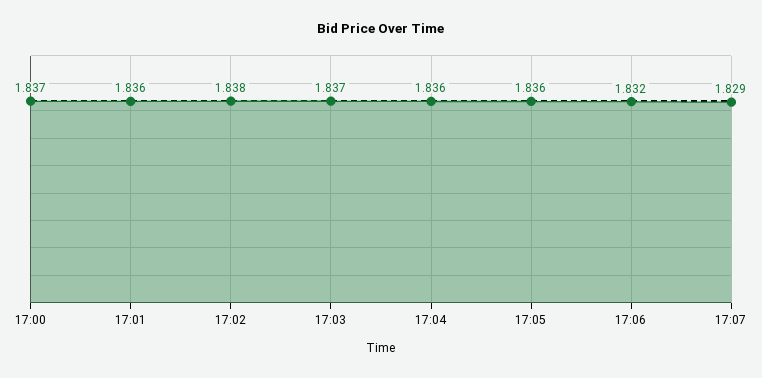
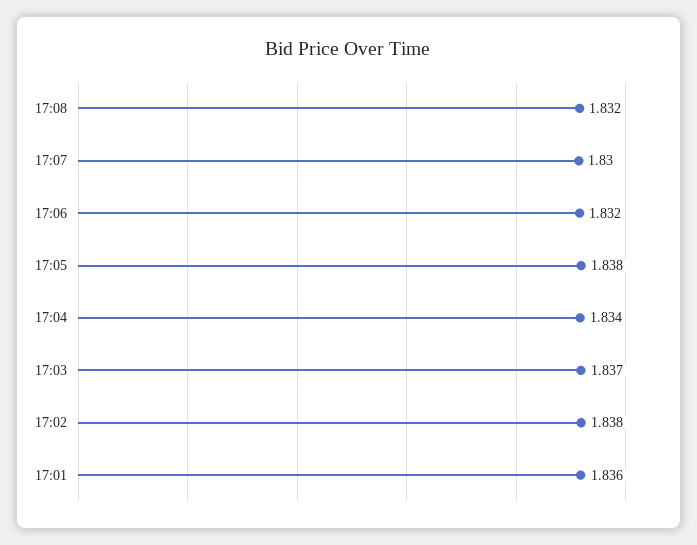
17:00: 1.837 -> none
17:04: 1.836 -> 1.834
17:05: 1.836 -> 1.838
17:07: 1.829 -> 1.83
17:08: none -> 1.832

